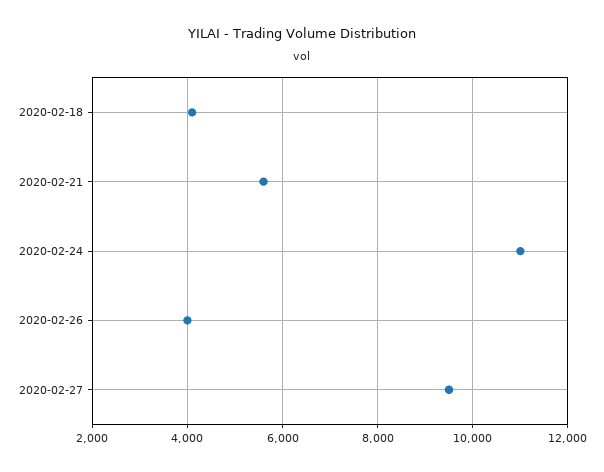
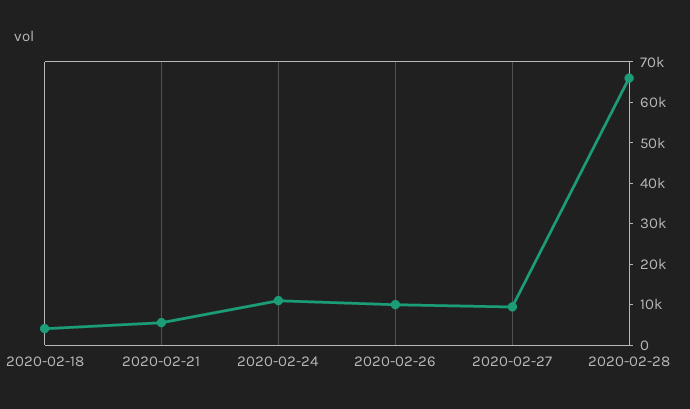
2020-02-26: 4000 -> 10000
2020-02-28: none -> 66000

